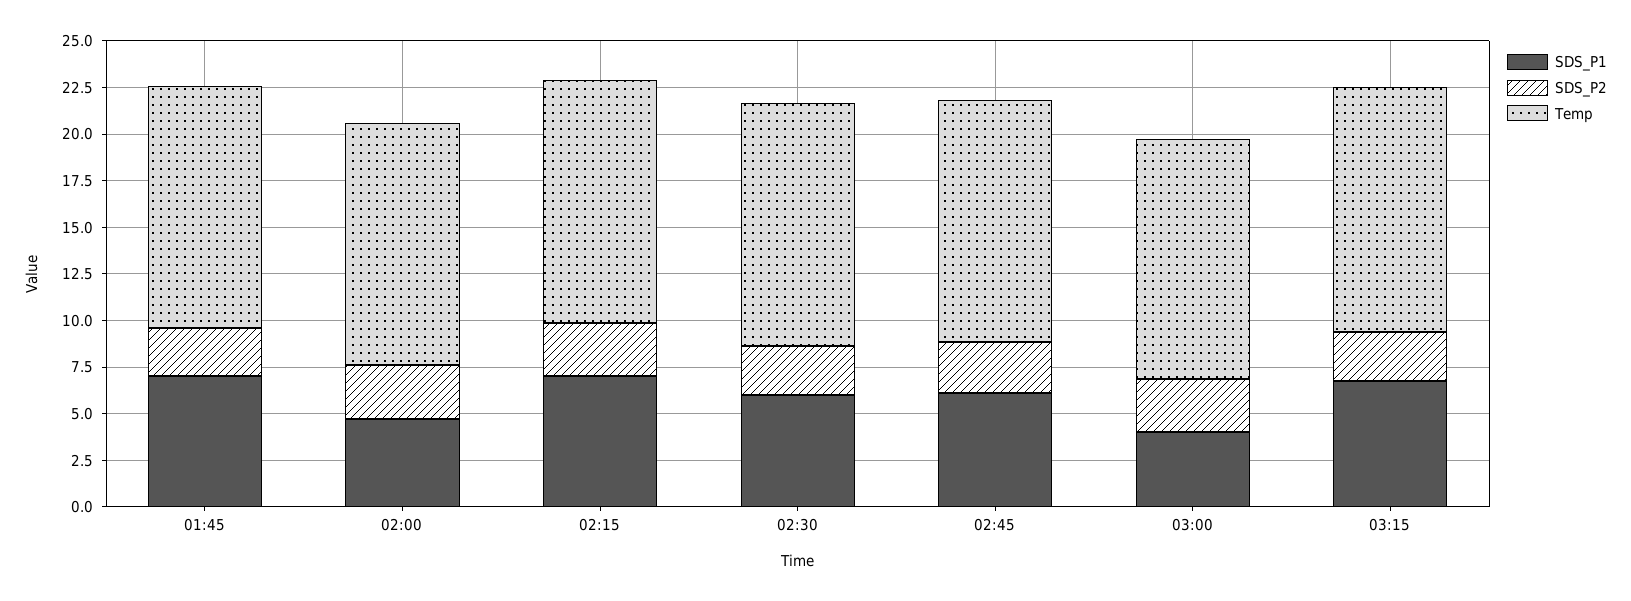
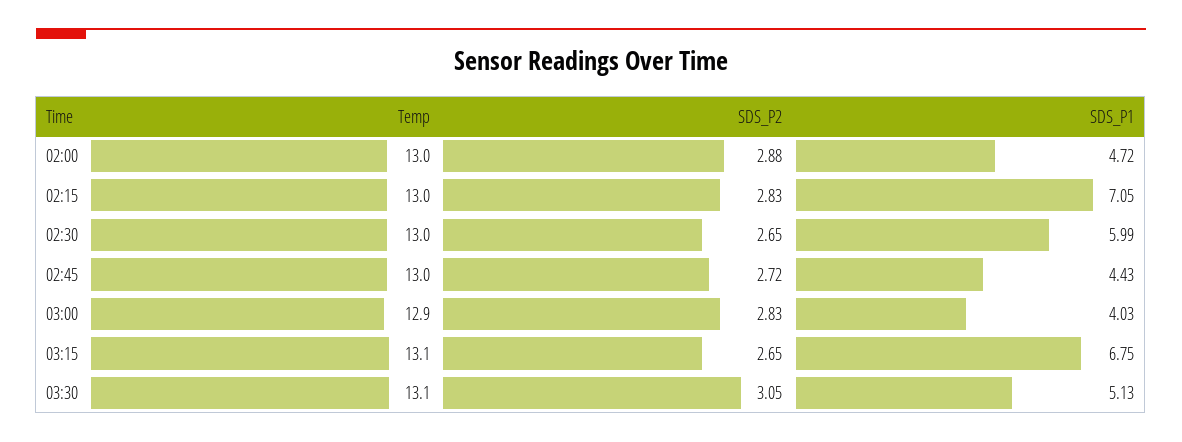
SDS_P1, 01:45: 7 -> none
SDS_P2, 01:45: 2.5 -> none
Temp, 01:45: 13 -> none
SDS_P1, 02:45: 6 -> 4.43
Temp, 03:30: none -> 13.1
SDS_P2, 03:30: none -> 3.05
SDS_P1, 03:30: none -> 5.13

